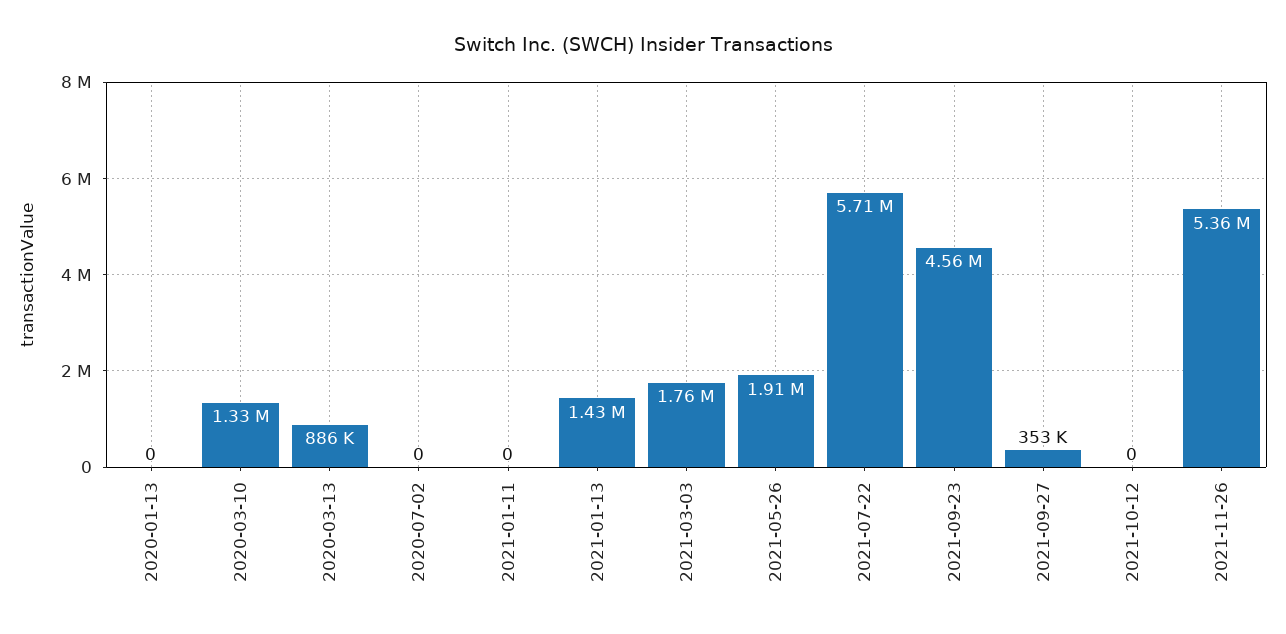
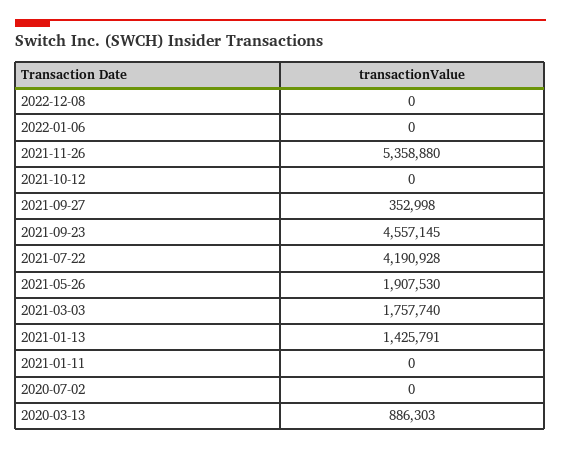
2020-01-13: 0 -> none
2020-03-10: 1330000 -> none
2021-07-22: 5710000 -> 4190928
2022-12-08: none -> 0
2022-01-06: none -> 0

